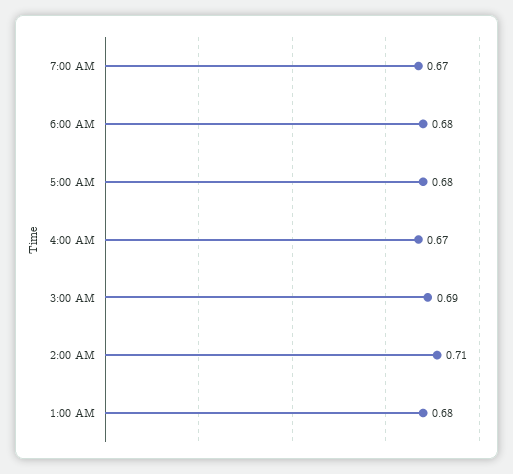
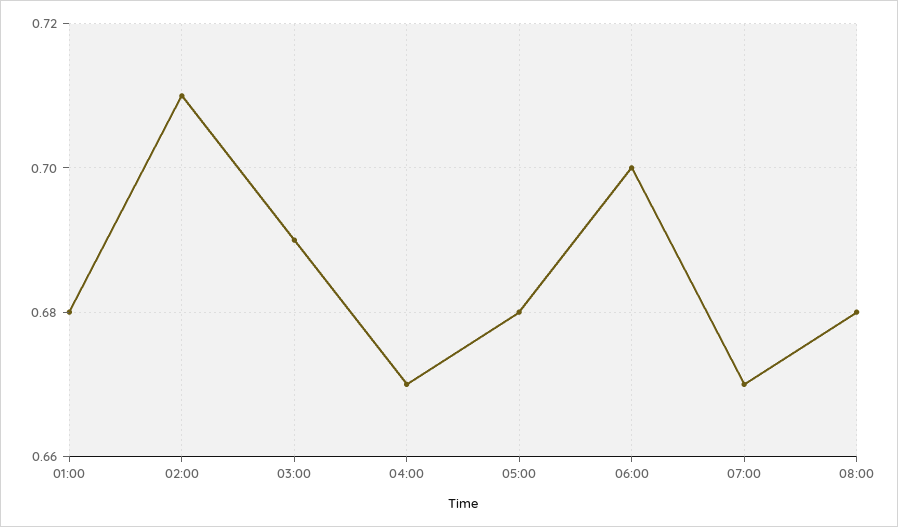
6:00 AM: 0.68 -> 0.7
08:00: none -> 0.68

